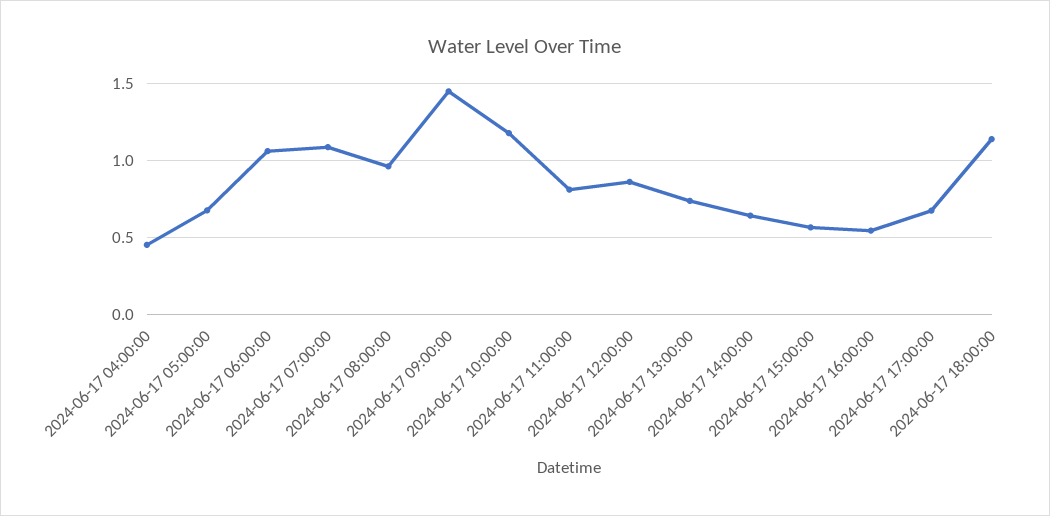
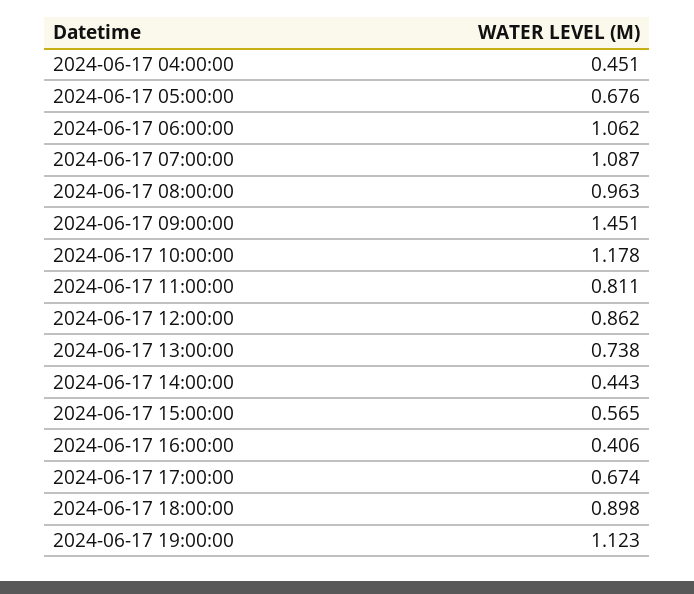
2024-06-17 14:00:00: 0.65 -> 0.443
2024-06-17 16:00:00: 0.55 -> 0.406
2024-06-17 18:00:00: 1.15 -> 0.898
2024-06-17 19:00:00: none -> 1.123

